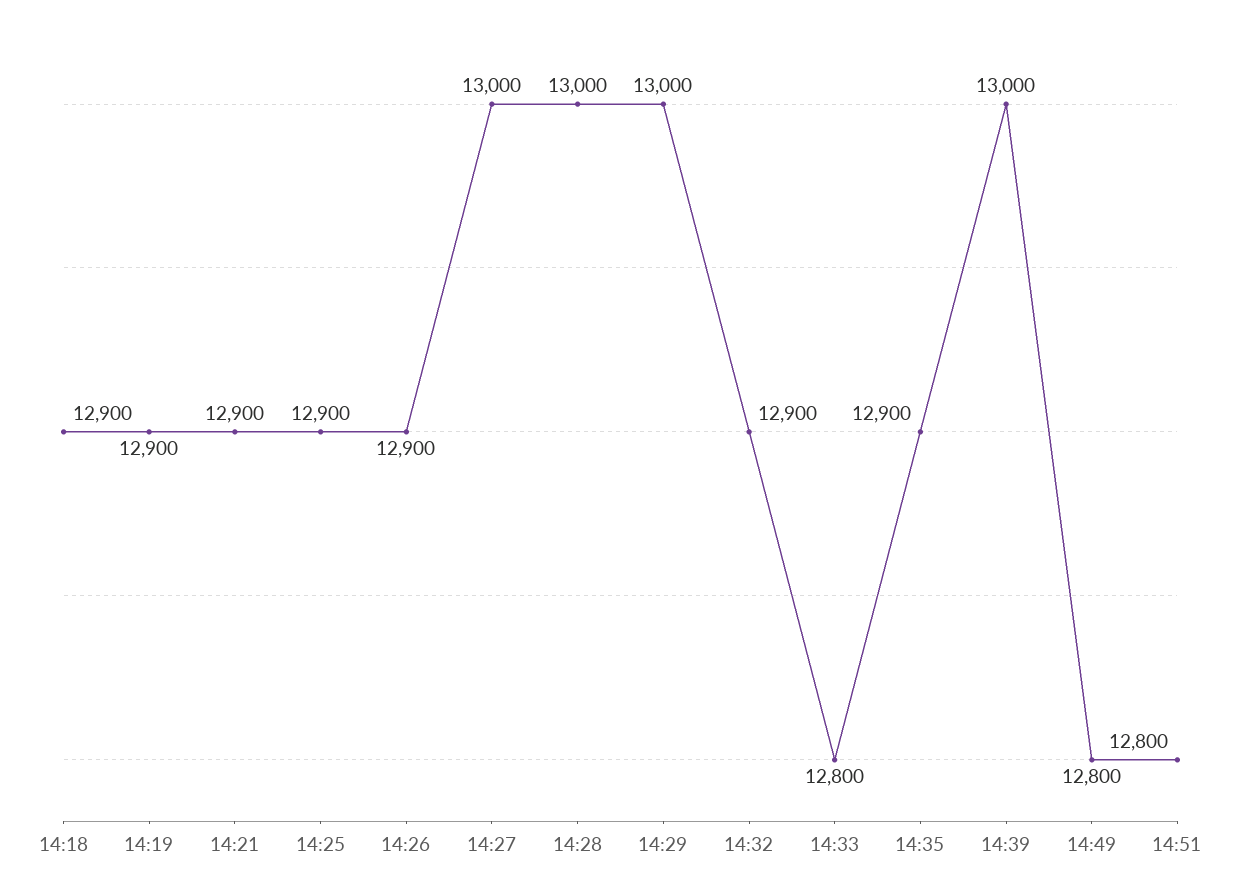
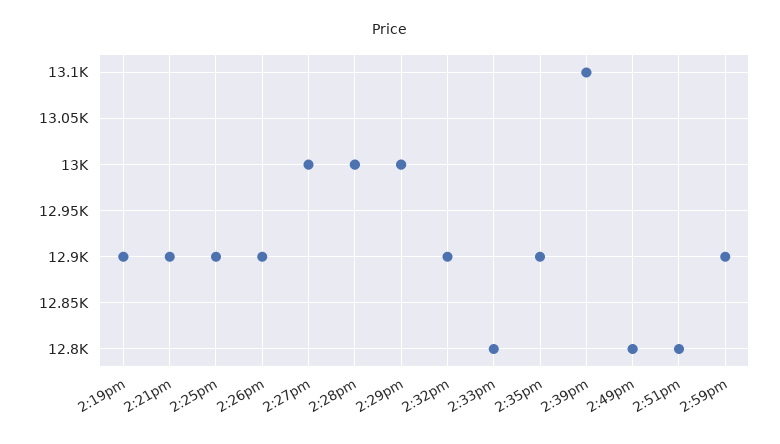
14:18: 12900 -> none
14:39: 13000 -> 13100
2:59pm: none -> 12900

